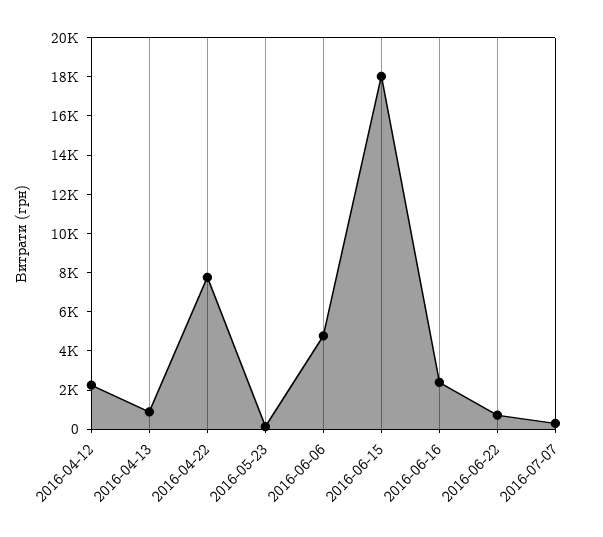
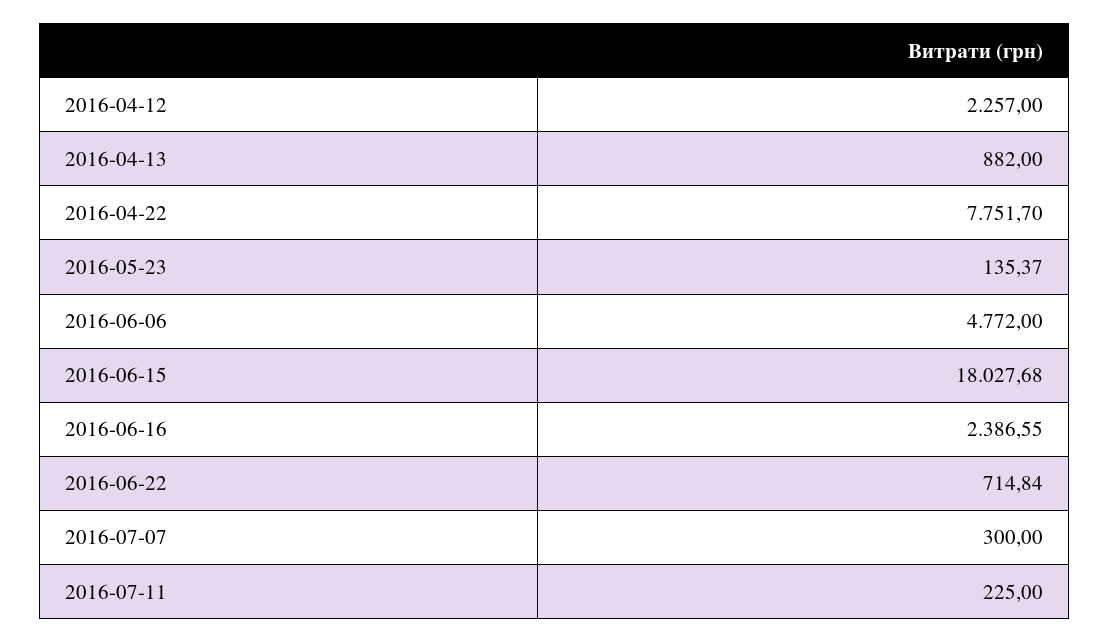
2016-07-11: none -> 225

